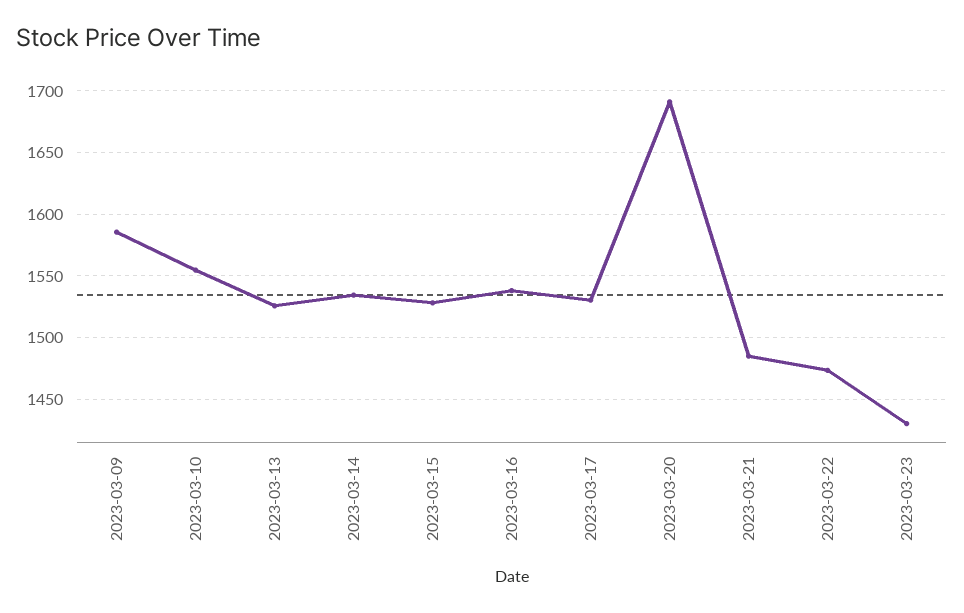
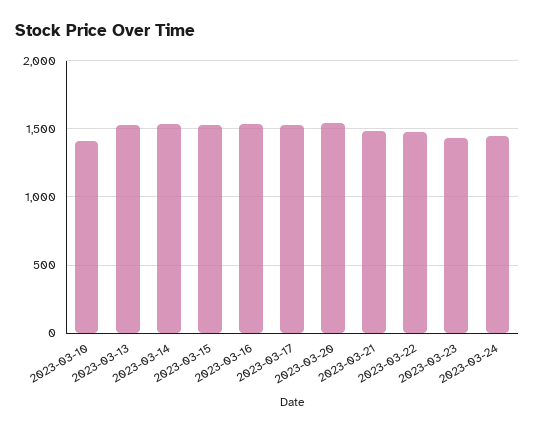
2023-03-09: 1585 -> none
2023-03-10: 1555 -> 1400
2023-03-20: 1690 -> 1550
2023-03-24: none -> 1450

